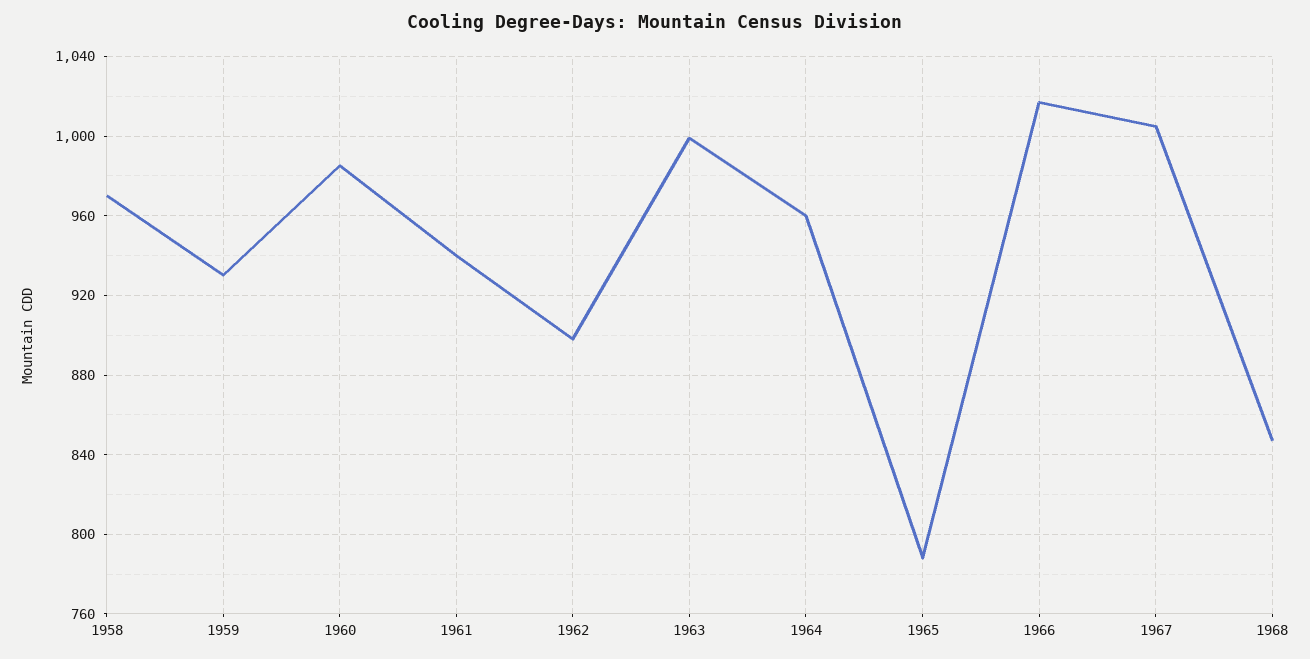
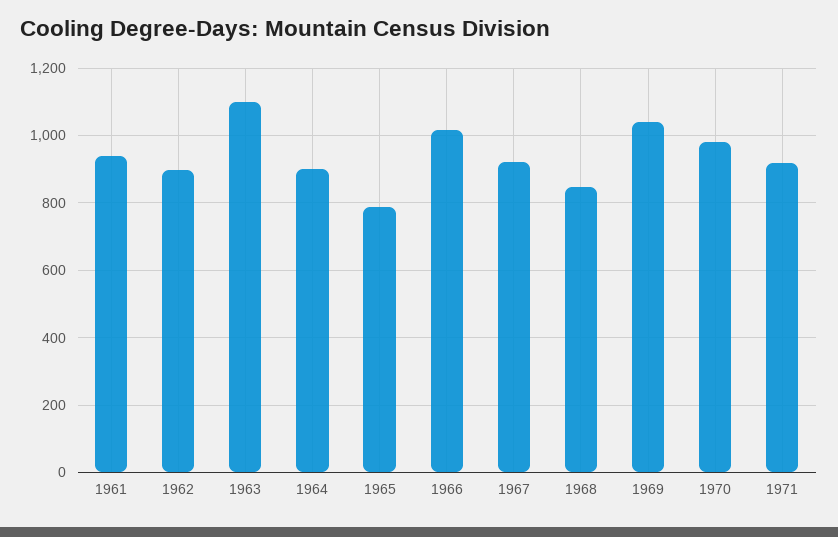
1958: 970 -> none
1959: 930 -> none
1960: 985 -> none
1963: 1000 -> 1100
1964: 960 -> 900
1967: 1005 -> 920
1969: none -> 1040
1970: none -> 980
1971: none -> 920

